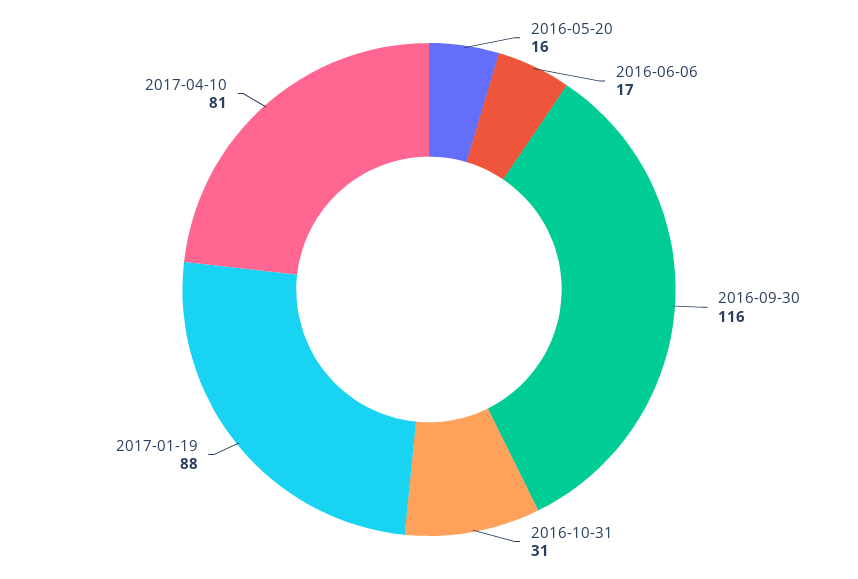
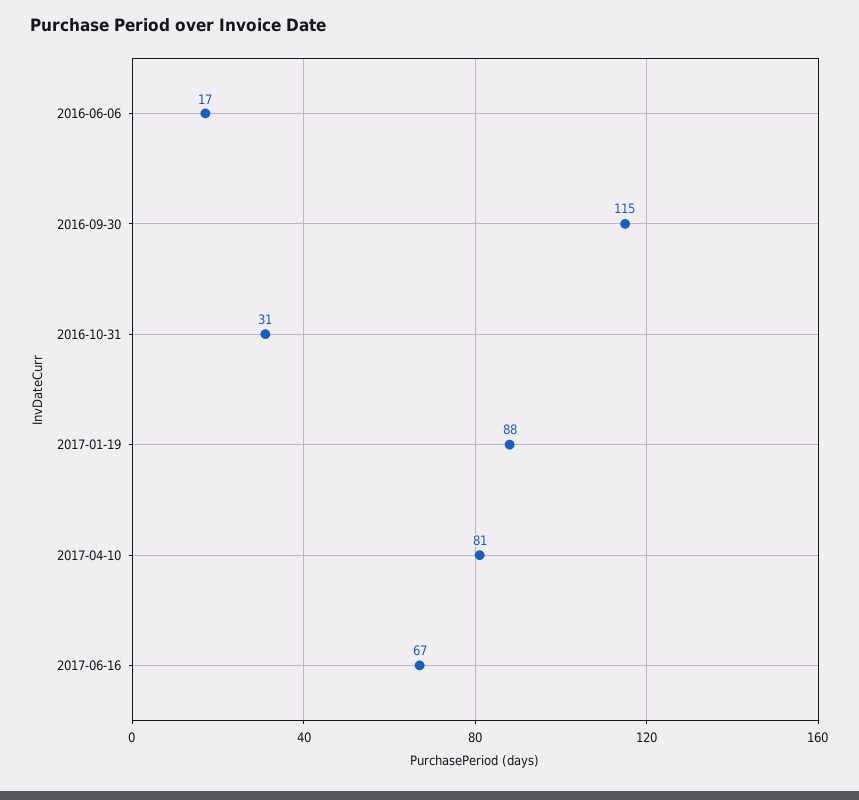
2016-05-20: 16 -> none
2016-09-30: 116 -> 115
2017-06-16: none -> 67

